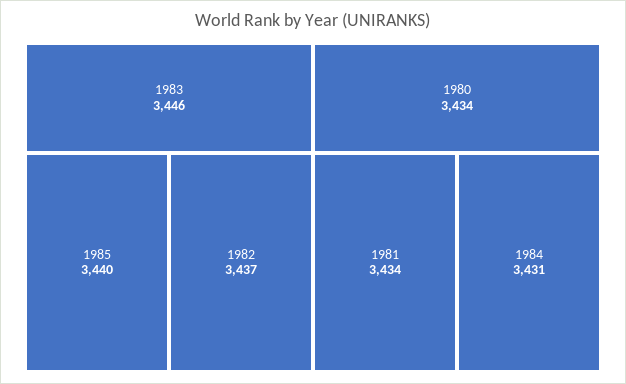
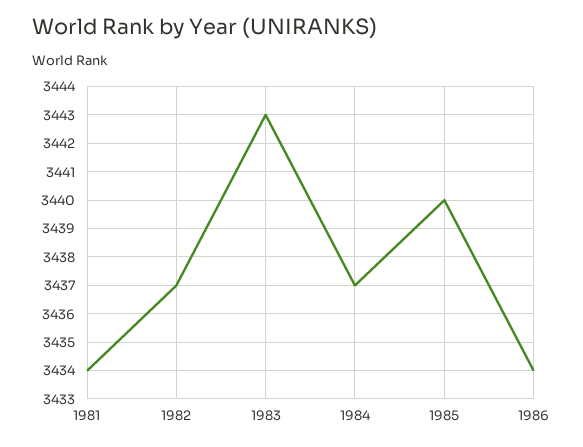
1983: 3446 -> 3443
1980: 3434 -> none
1984: 3431 -> 3437
1986: none -> 3434

